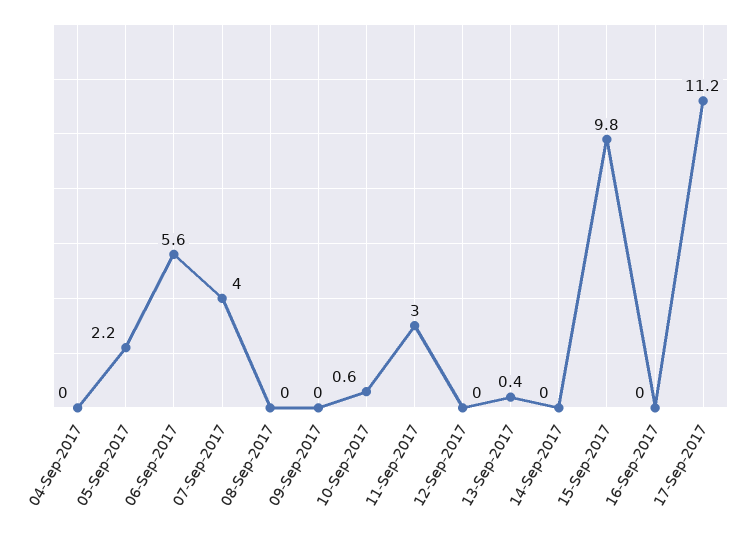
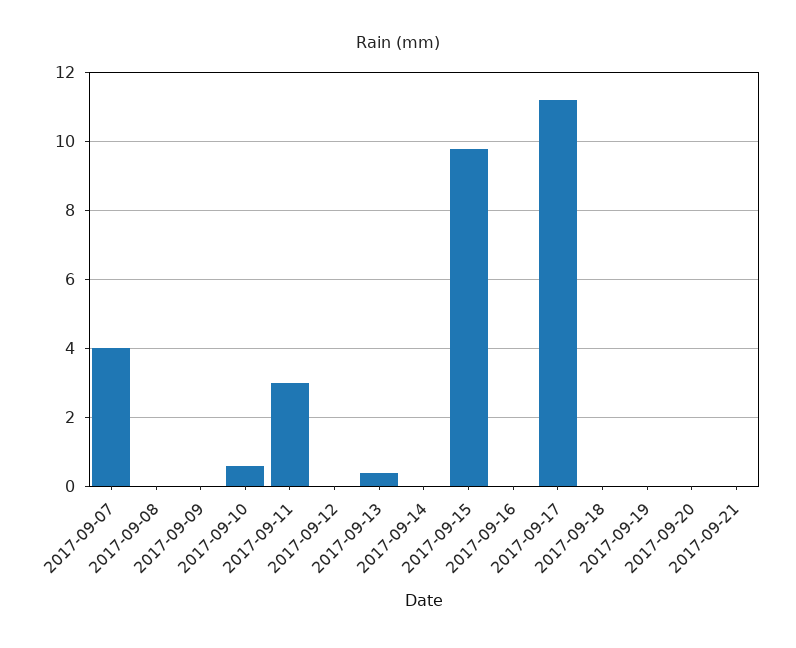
04-Sep-2017: 0 -> none
05-Sep-2017: 2.2 -> none
06-Sep-2017: 5.6 -> none
2017-09-18: none -> 0
2017-09-19: none -> 0
2017-09-20: none -> 0
2017-09-21: none -> 0

